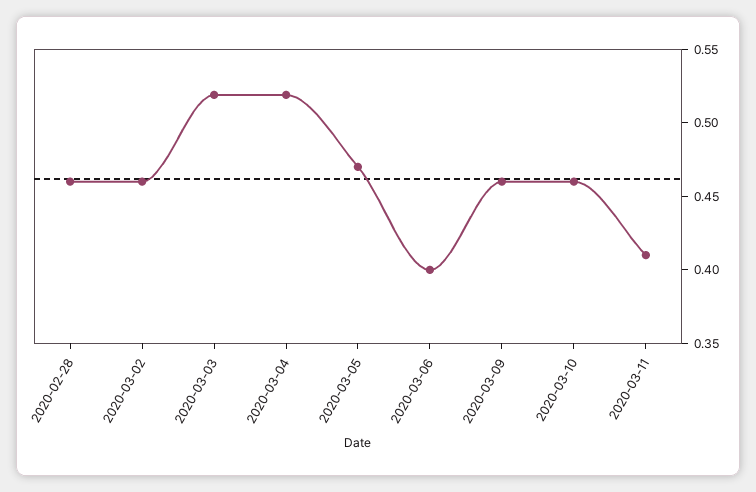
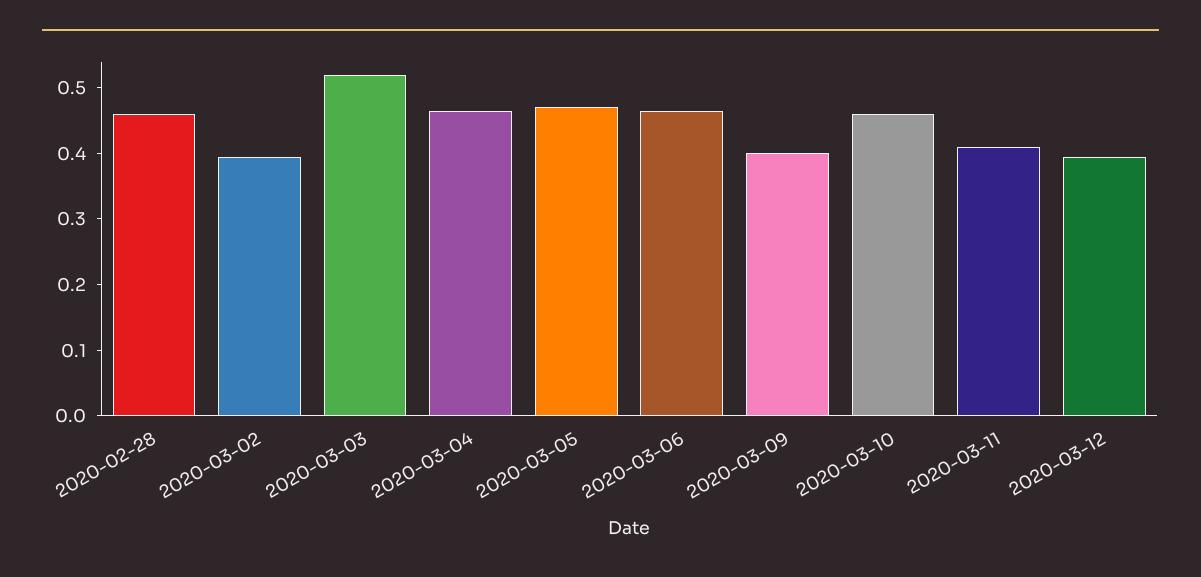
2020-03-02: 0.46 -> 0.4
2020-03-04: 0.52 -> 0.46
2020-03-06: 0.4 -> 0.46
2020-03-09: 0.46 -> 0.4
2020-03-12: none -> 0.4

